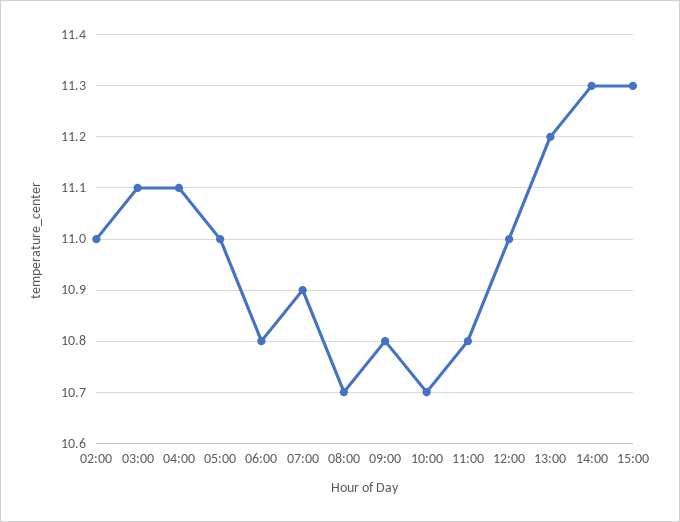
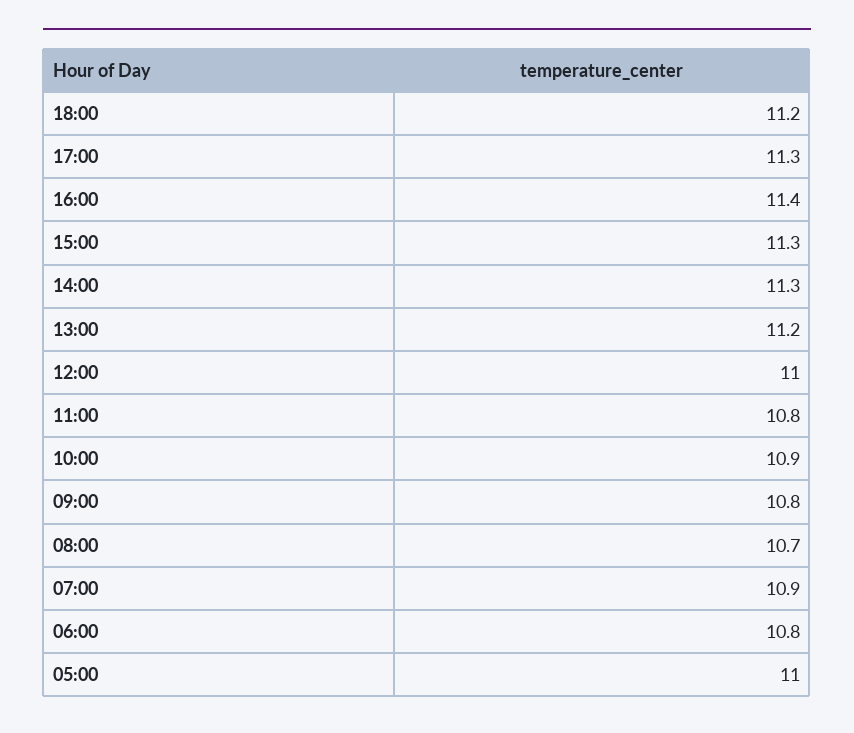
02:00: 11 -> none
03:00: 11.1 -> none
04:00: 11.1 -> none
10:00: 10.7 -> 10.9
18:00: none -> 11.2
17:00: none -> 11.3
16:00: none -> 11.4

